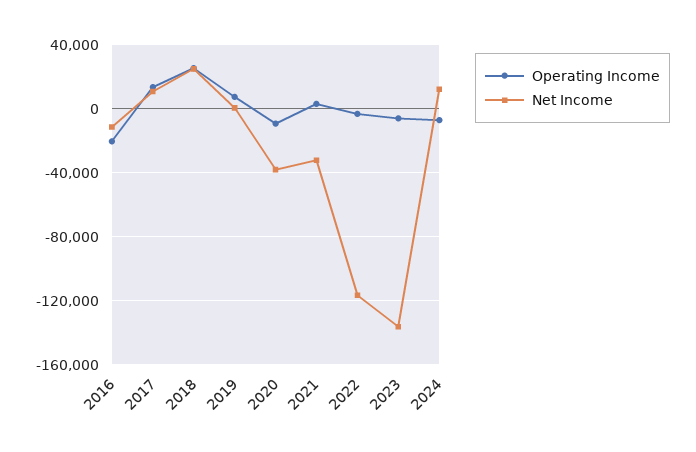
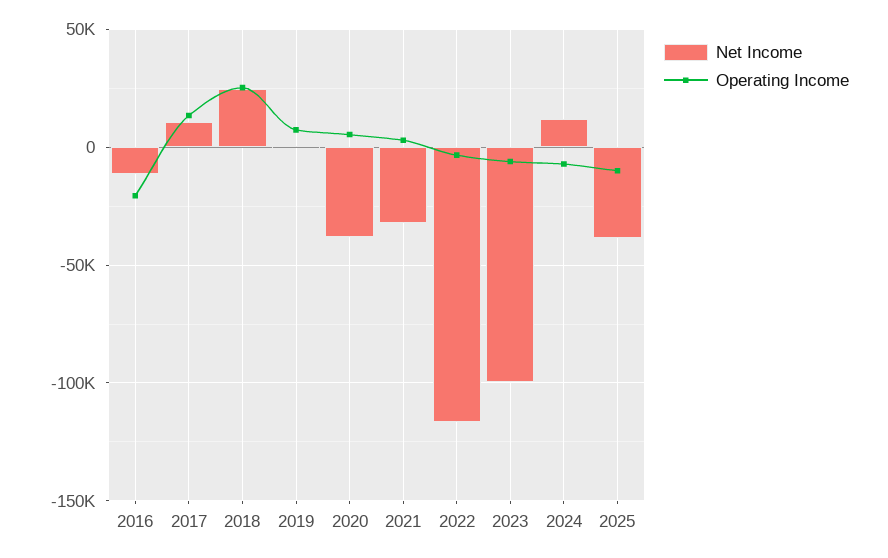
Operating Income, 2020: -10000 -> 5000
Net Income, 2023: -135000 -> -100000
Net Income, 2025: none -> -40000
Operating Income, 2025: none -> -10000

